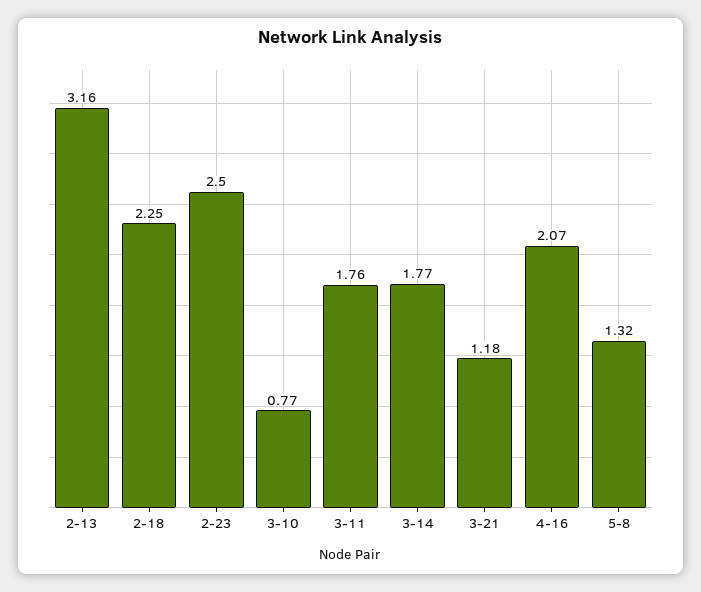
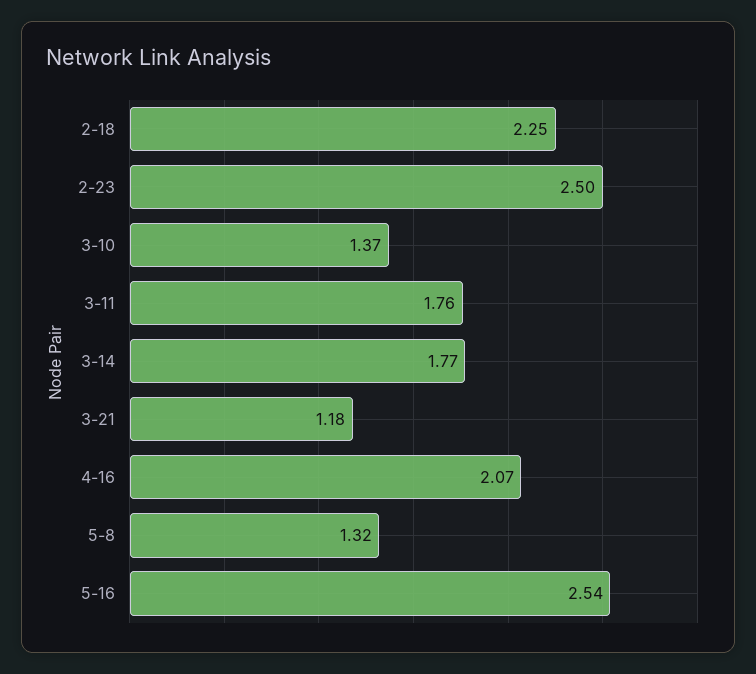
2-13: 3.16 -> none
3-10: 0.77 -> 1.37
5-16: none -> 2.54

